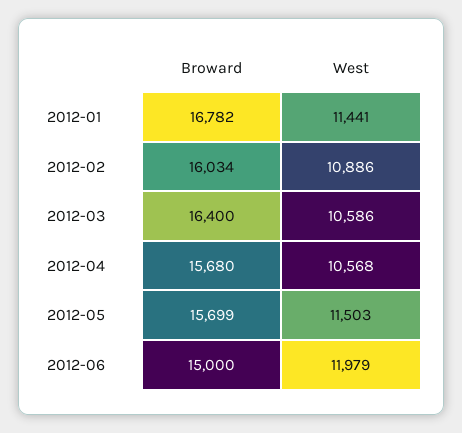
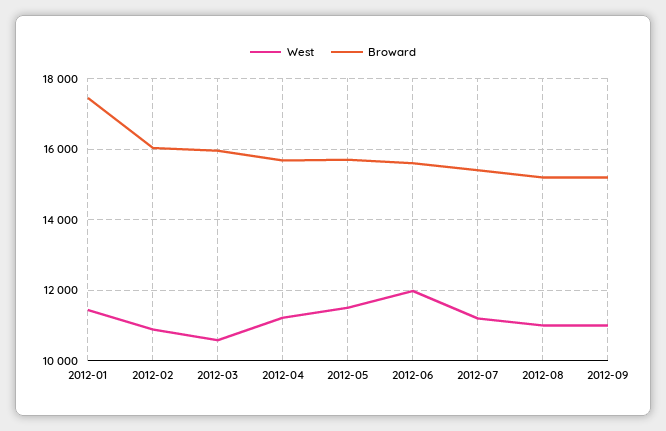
Broward, 2012-01: 16782 -> 17400
Broward, 2012-03: 16400 -> 16000
West, 2012-04: 10568 -> 11200
Broward, 2012-06: 15000 -> 15600
West, 2012-07: none -> 11200
Broward, 2012-07: none -> 15400
West, 2012-08: none -> 11000
Broward, 2012-08: none -> 15200
West, 2012-09: none -> 11000
Broward, 2012-09: none -> 15200

